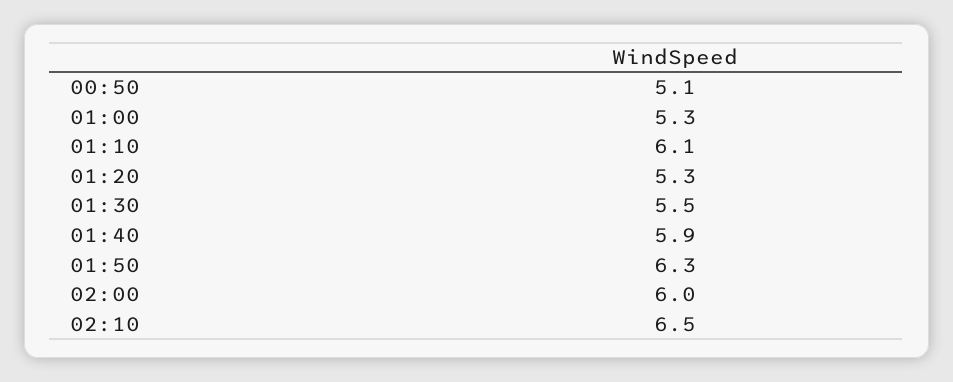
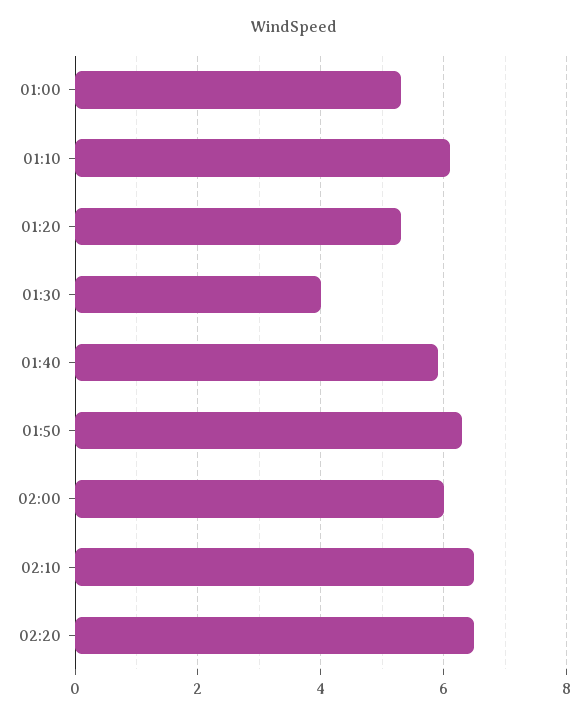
00:50: 5.1 -> none
01:30: 5.5 -> 4
02:20: none -> 6.5

